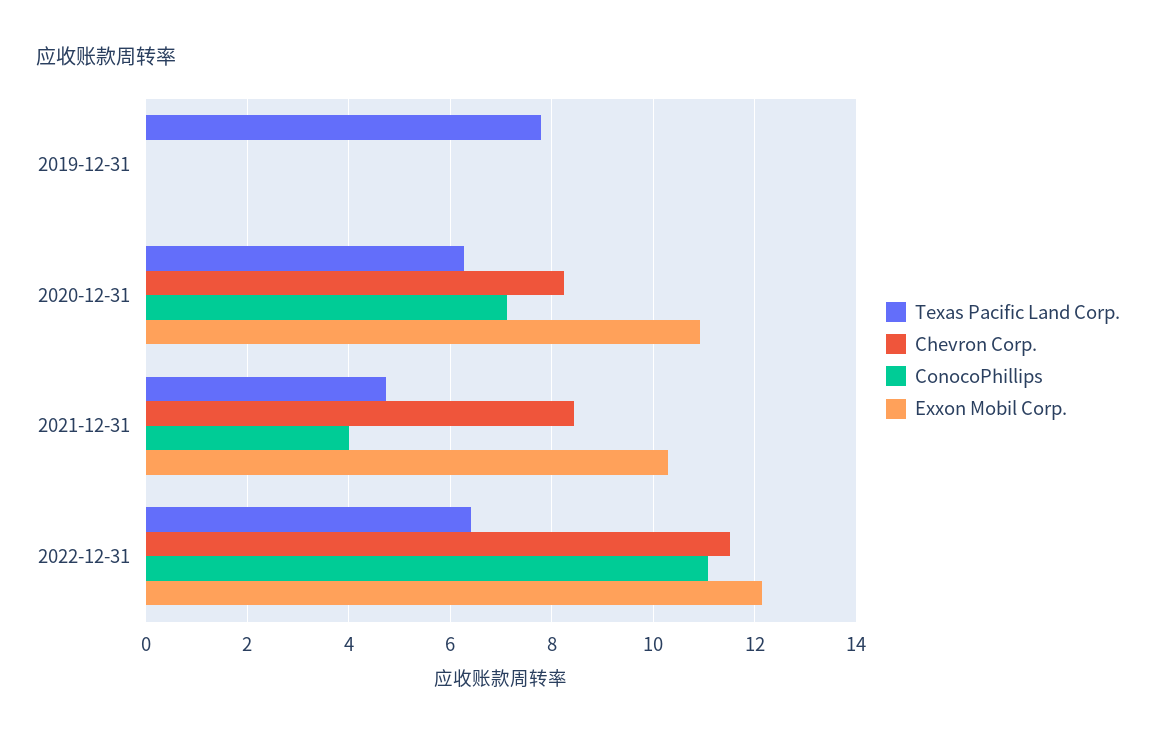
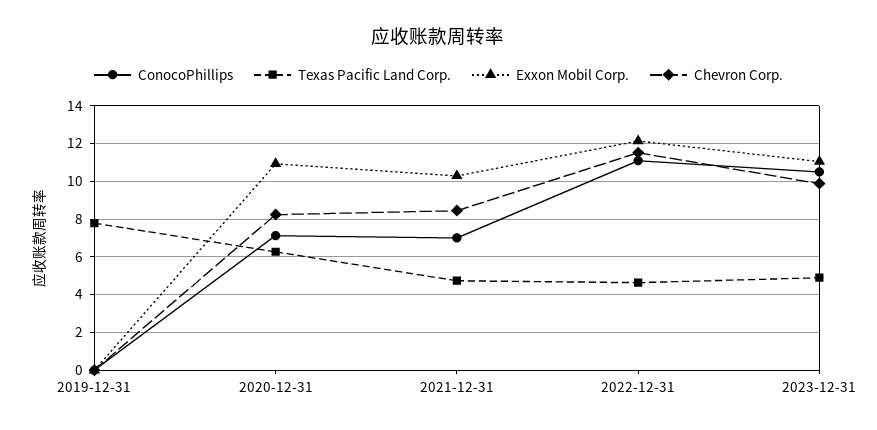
ConocoPhillips, 2021-12-31: 4 -> 7
Texas Pacific Land Corp., 2022-12-31: 6.4 -> 4.5
ConocoPhillips, 2023-12-31: none -> 10.5
Texas Pacific Land Corp., 2023-12-31: none -> 5
Exxon Mobil Corp., 2023-12-31: none -> 11
Chevron Corp., 2023-12-31: none -> 10

